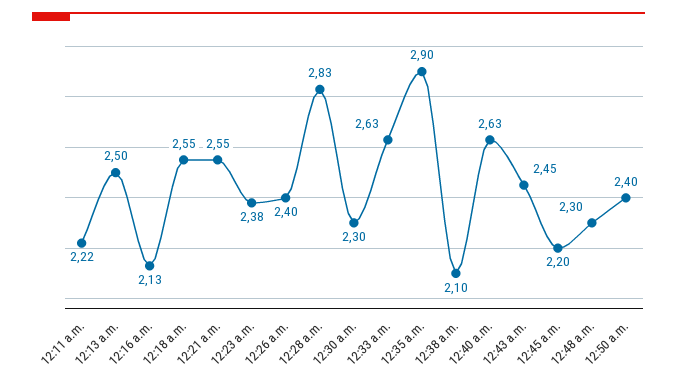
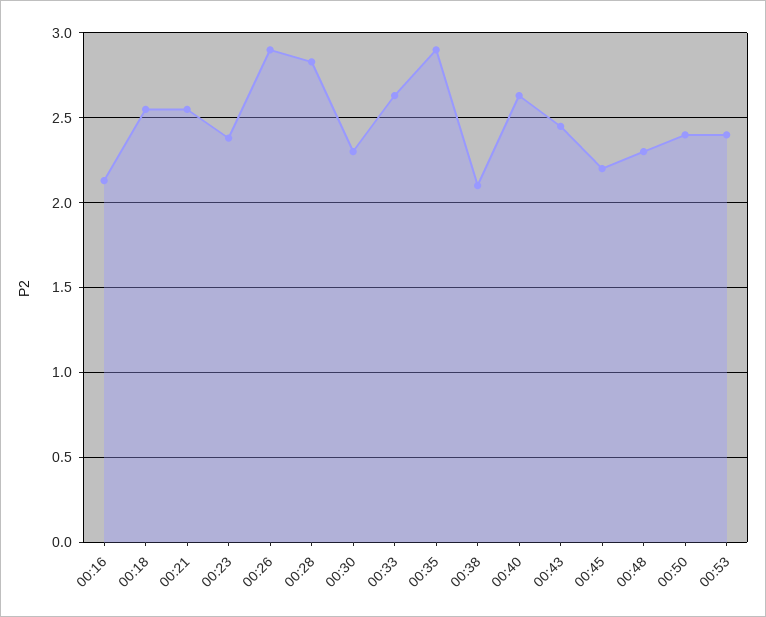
12:11 a.m.: 2.22 -> none
12:13 a.m.: 2.5 -> none
12:26 a.m.: 2.4 -> 2.9
00:53: none -> 2.4

